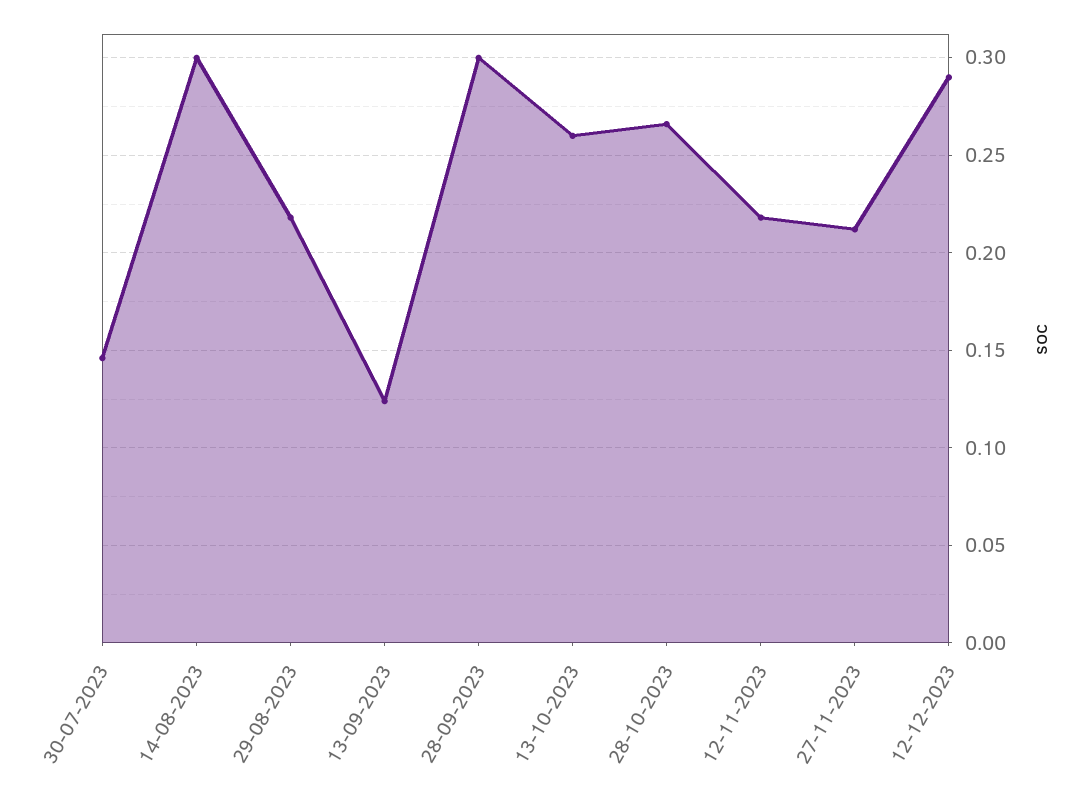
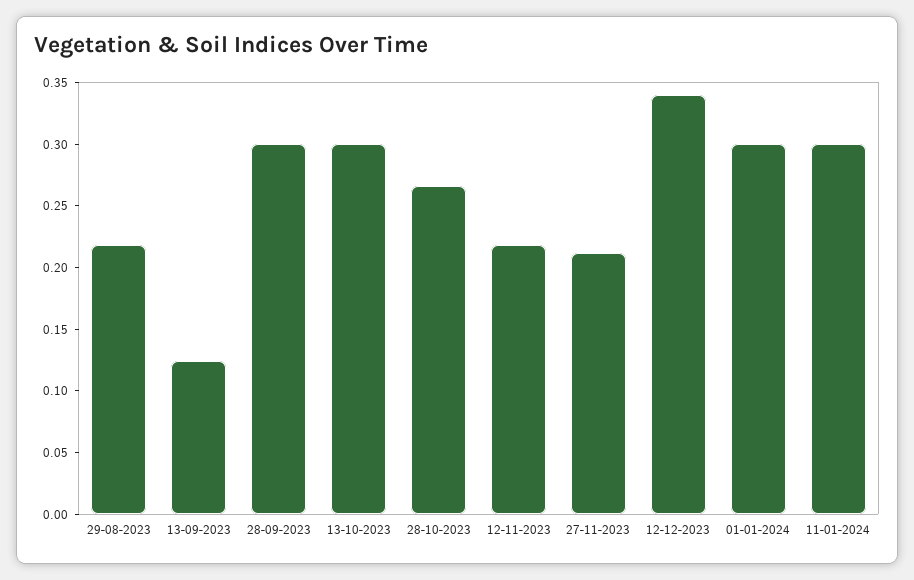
30-07-2023: 0.145 -> none
14-08-2023: 0.3 -> none
13-10-2023: 0.26 -> 0.3
12-12-2023: 0.29 -> 0.34
01-01-2024: none -> 0.3
11-01-2024: none -> 0.3

